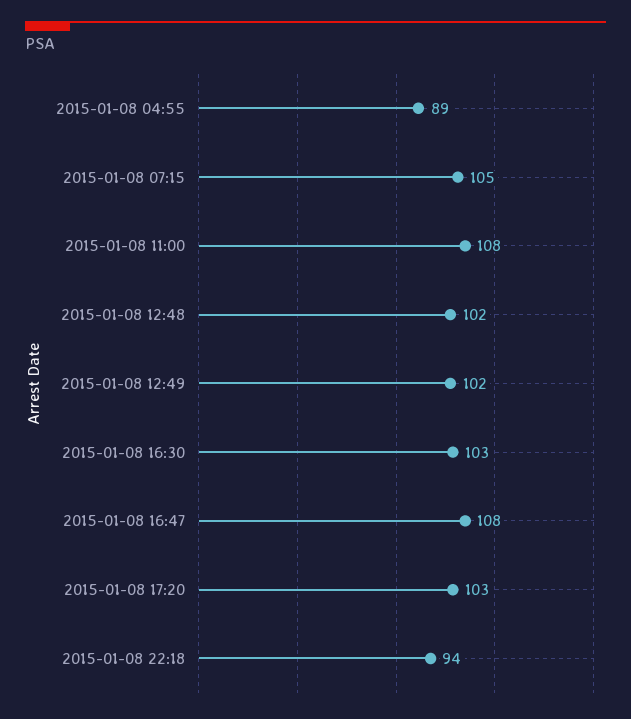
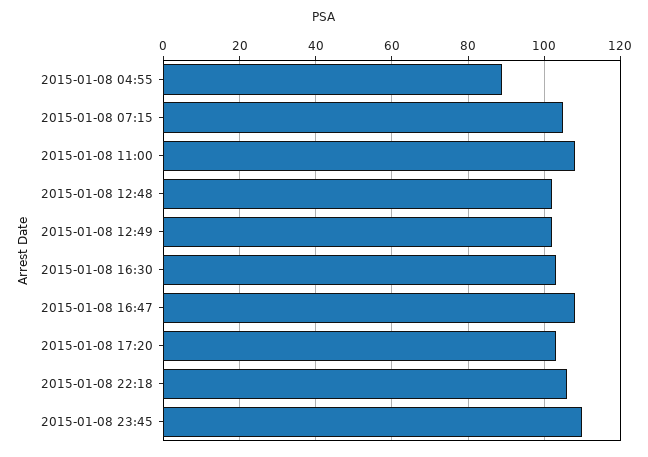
2015-01-08 22:18: 94 -> 105
2015-01-08 23:45: none -> 110

